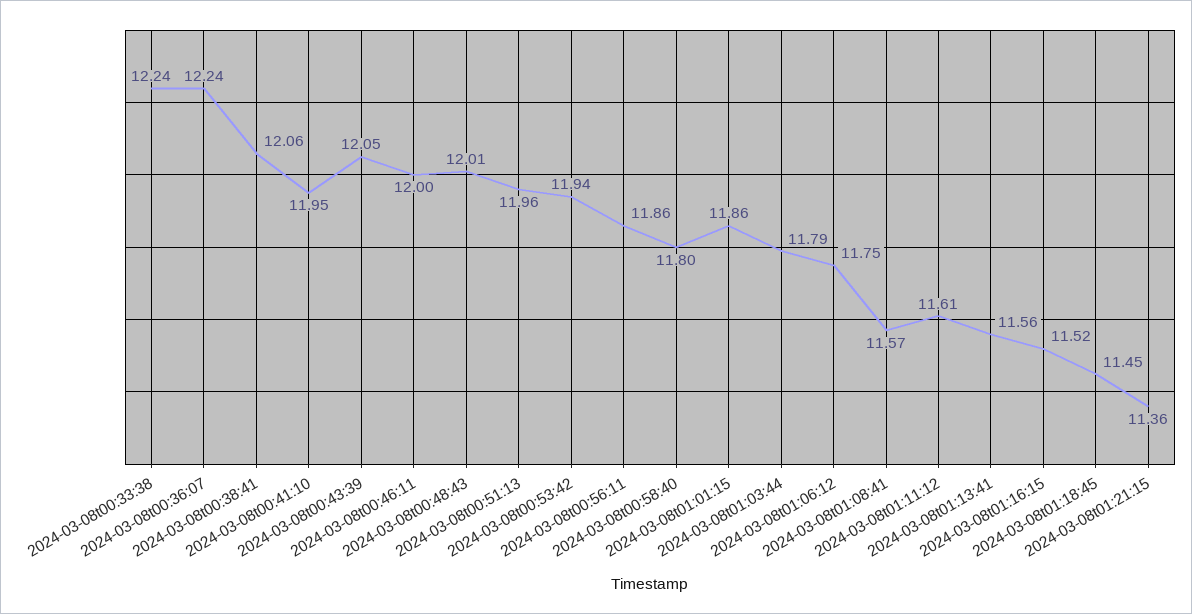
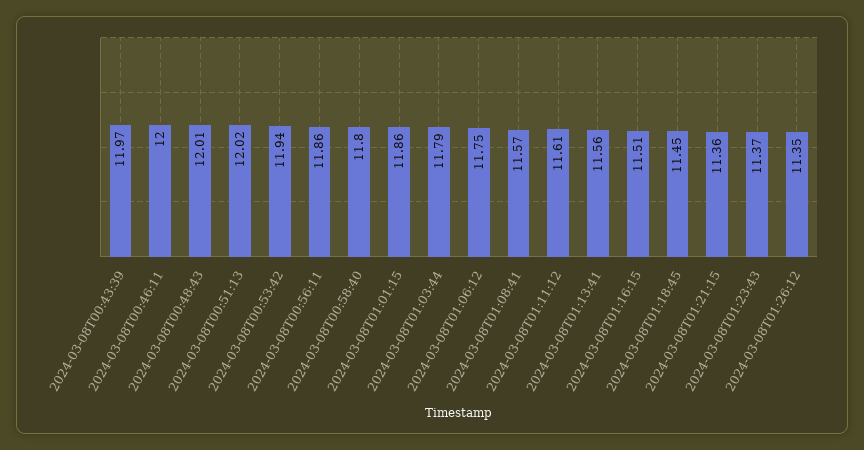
2024-03-08t00:33:38: 12.24 -> none
2024-03-08t00:36:07: 12.24 -> none
2024-03-08t00:38:41: 12.06 -> none
2024-03-08t00:41:10: 11.95 -> none
2024-03-08t00:43:39: 12.05 -> 11.97
2024-03-08t00:51:13: 11.96 -> 12.02
2024-03-08t01:16:15: 11.52 -> 11.51
2024-03-08T01:23:43: none -> 11.37
2024-03-08T01:26:12: none -> 11.35

